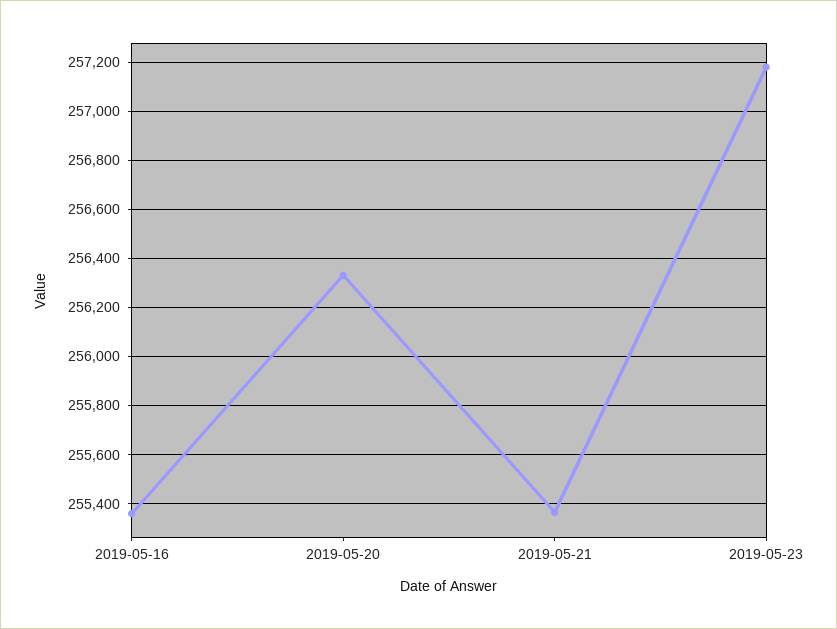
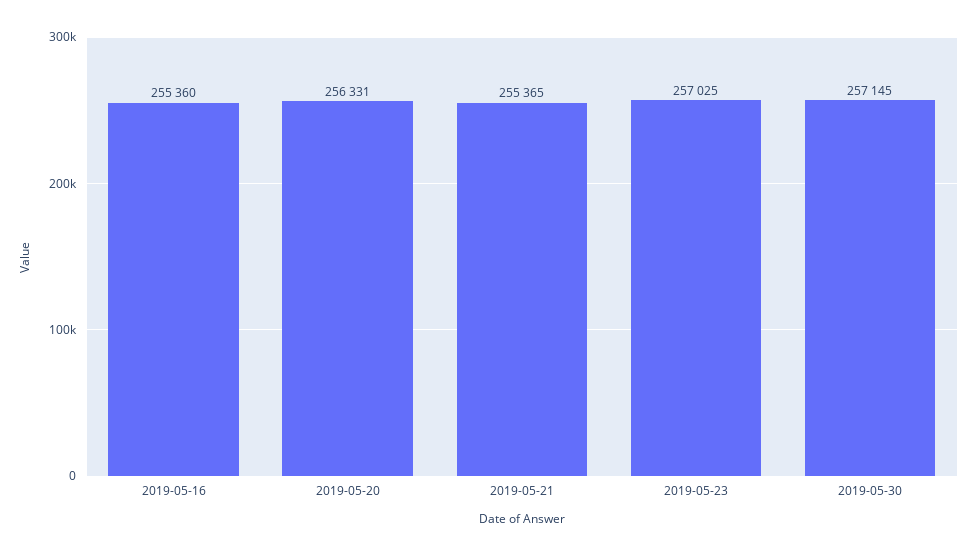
2019-05-23: 257175 -> 257025
2019-05-30: none -> 257145

